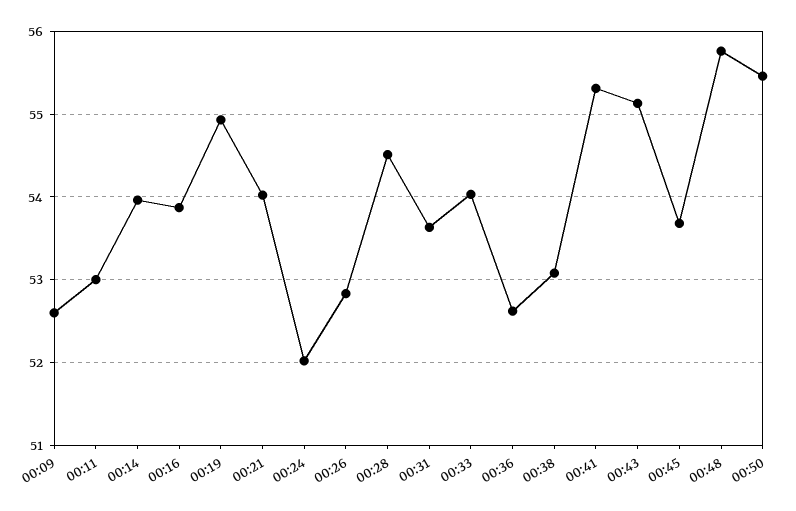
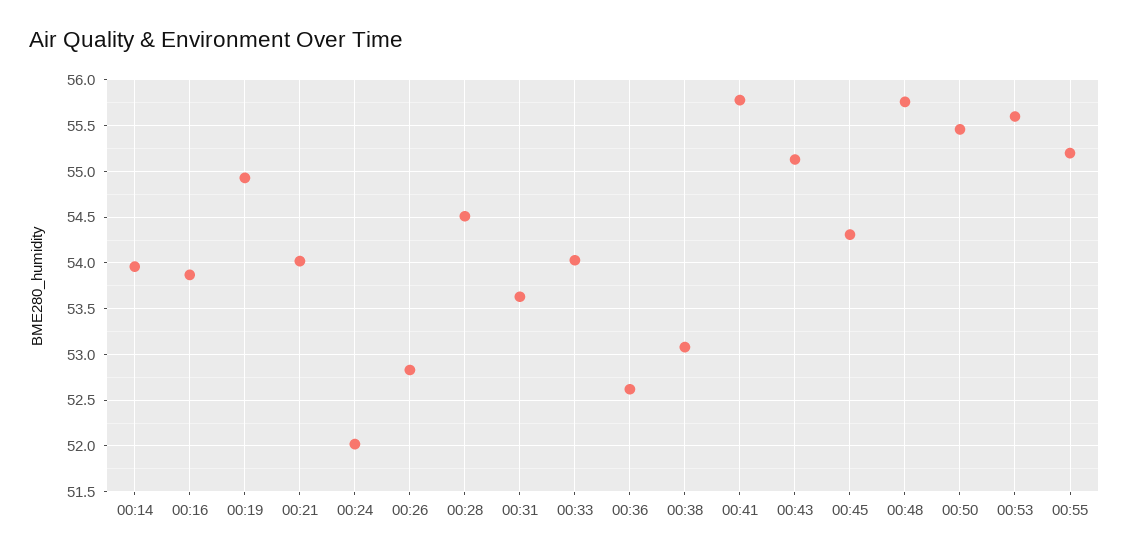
00:09: 52.6 -> none
00:11: 53 -> none
00:41: 55.3 -> 55.8
00:45: 53.7 -> 54.3
00:53: none -> 55.6
00:55: none -> 55.2

